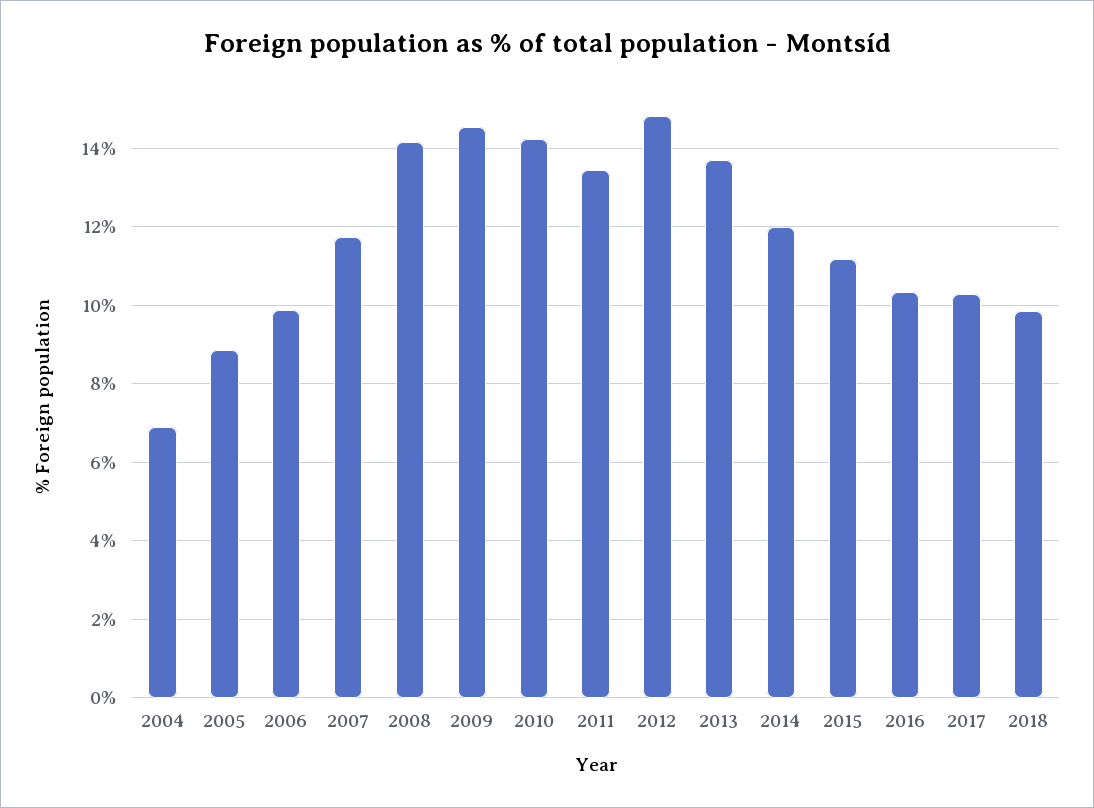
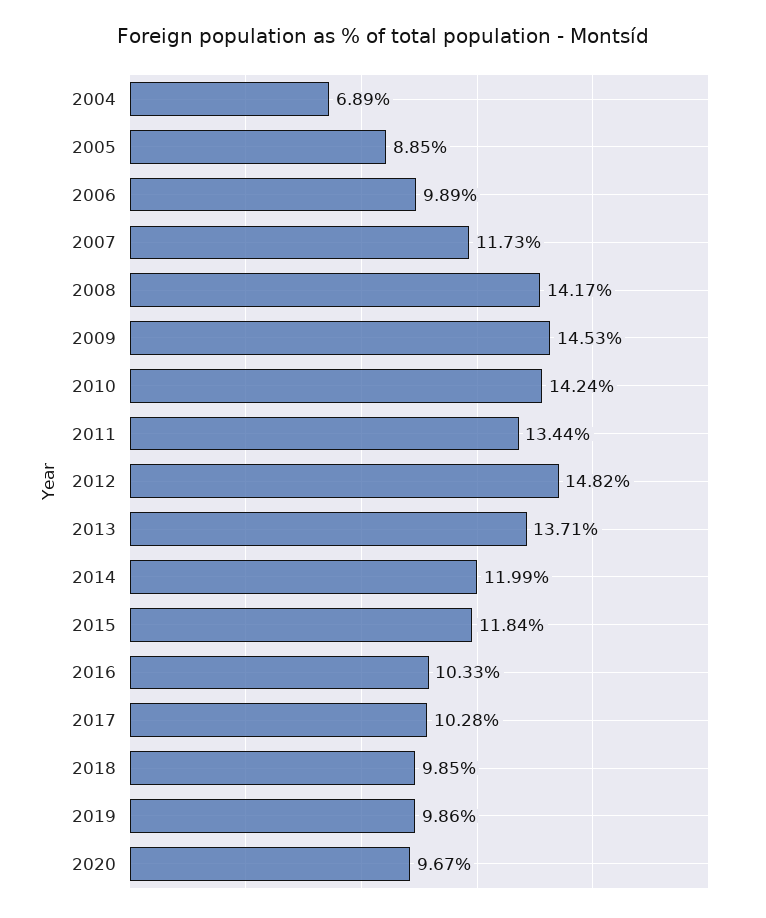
2015: 11.2 -> 11.84
2019: none -> 9.86
2020: none -> 9.67

